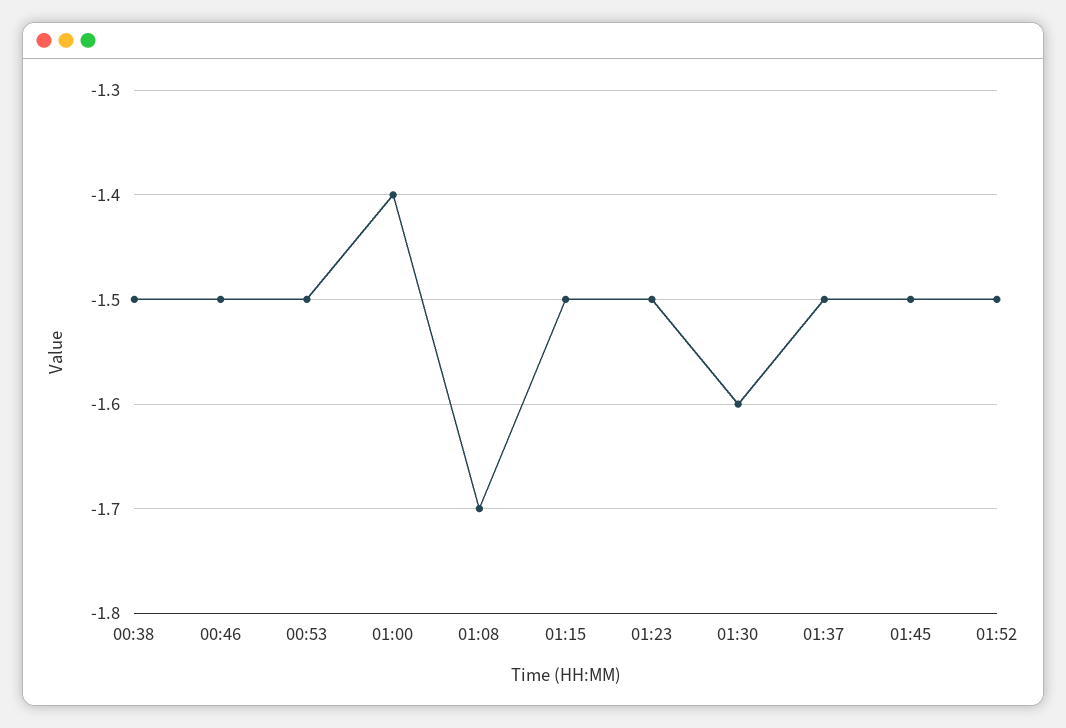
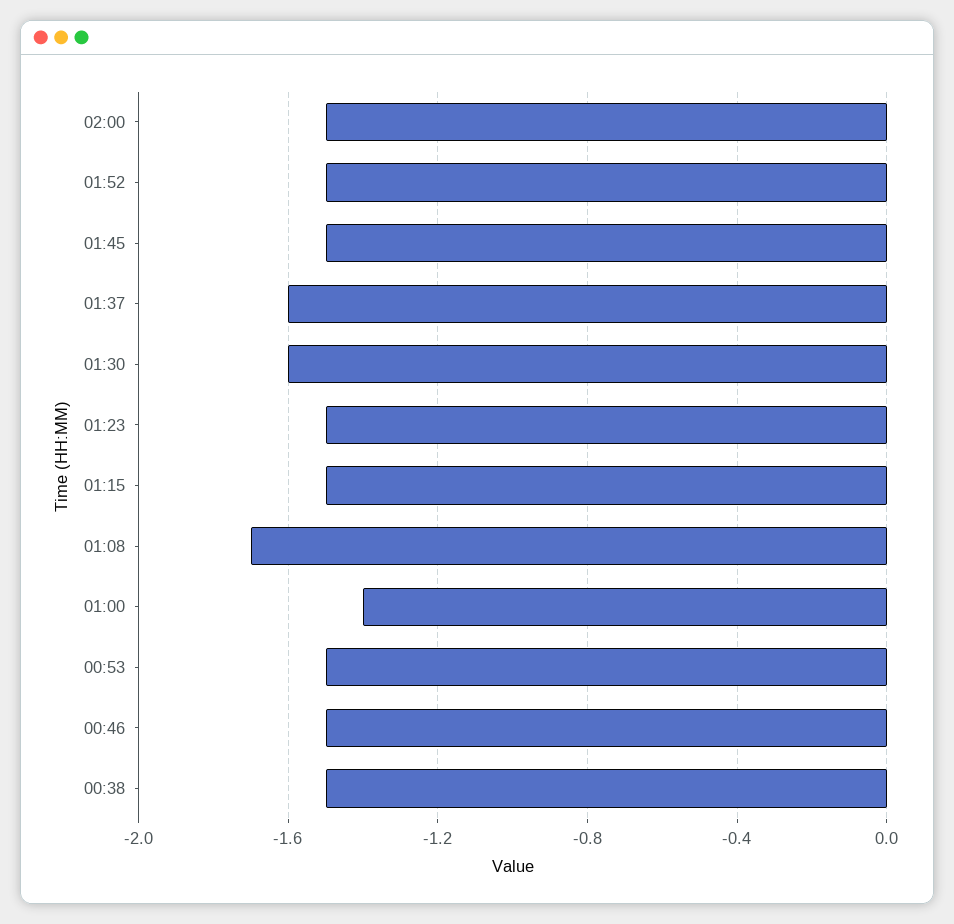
01:37: -1.5 -> -1.6
02:00: none -> -1.5

